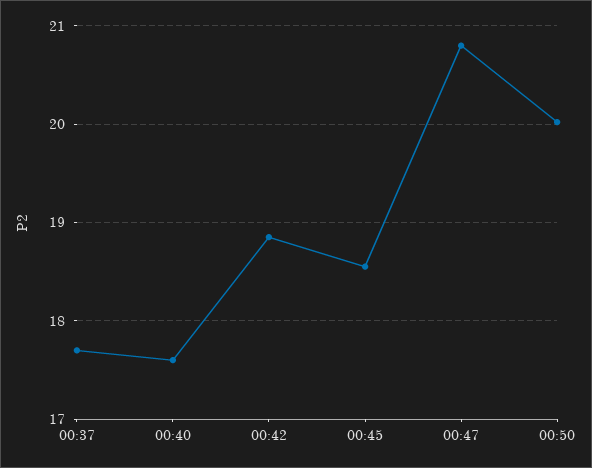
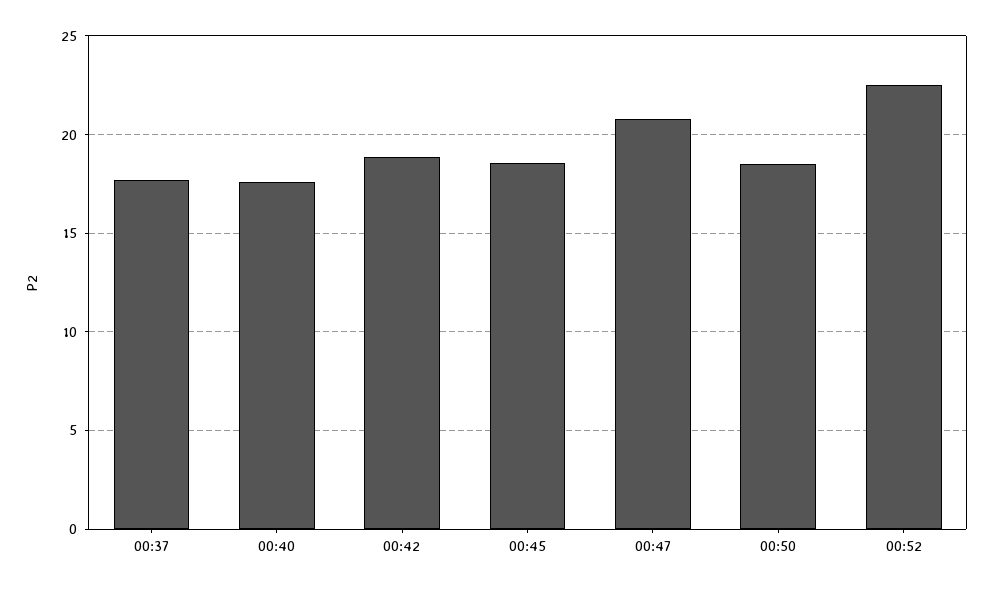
00:50: 20 -> 18.5
00:52: none -> 22.5

